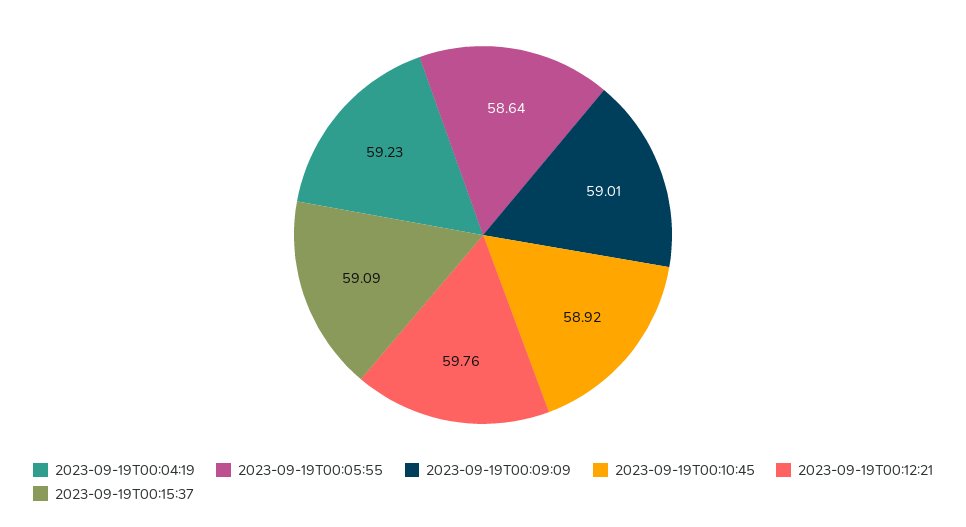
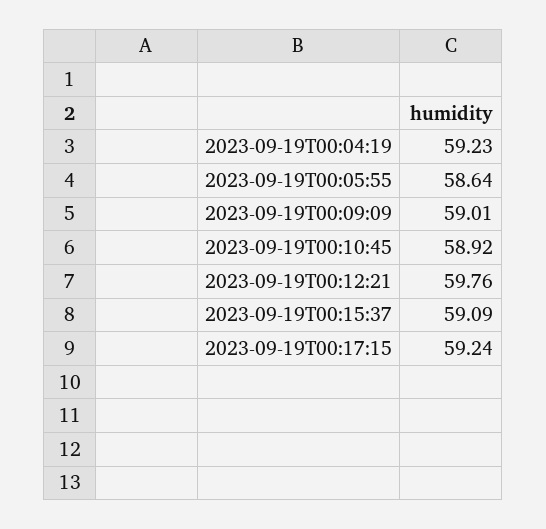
2023-09-19T00:17:15: none -> 59.24

